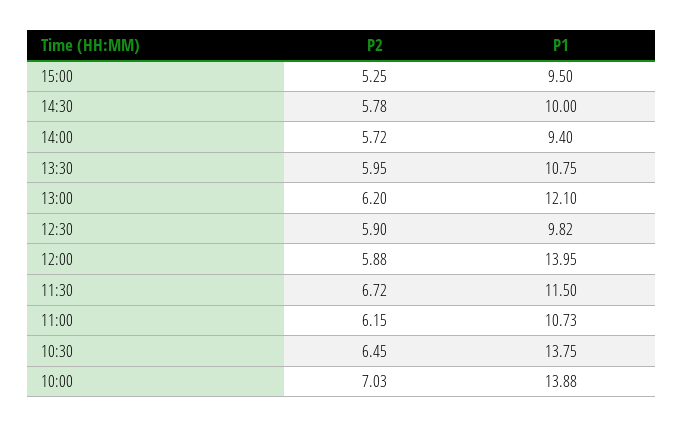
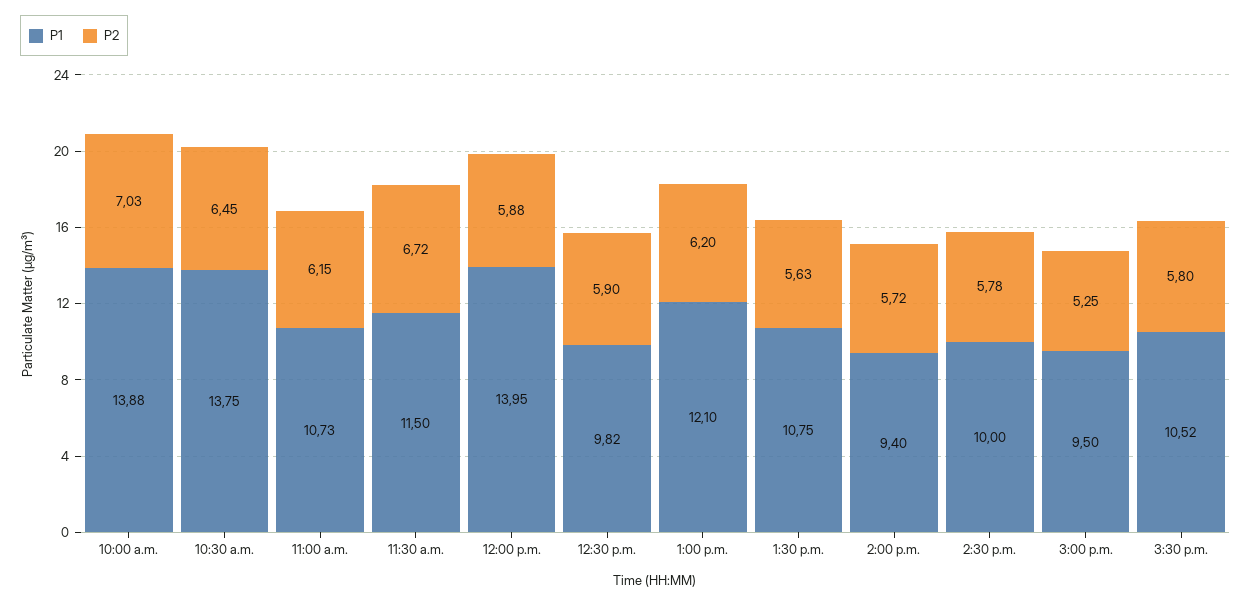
P2, 13:30: 5.95 -> 5.63
P1, 3:30 p.m.: none -> 10.52
P2, 3:30 p.m.: none -> 5.8

